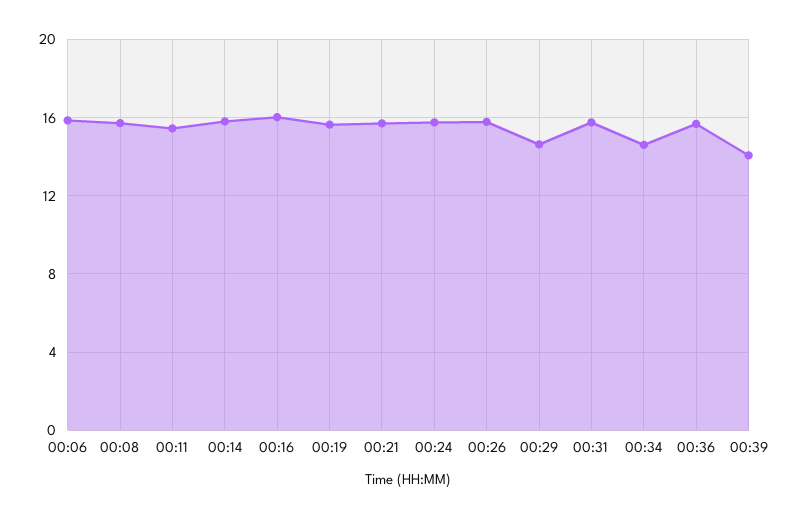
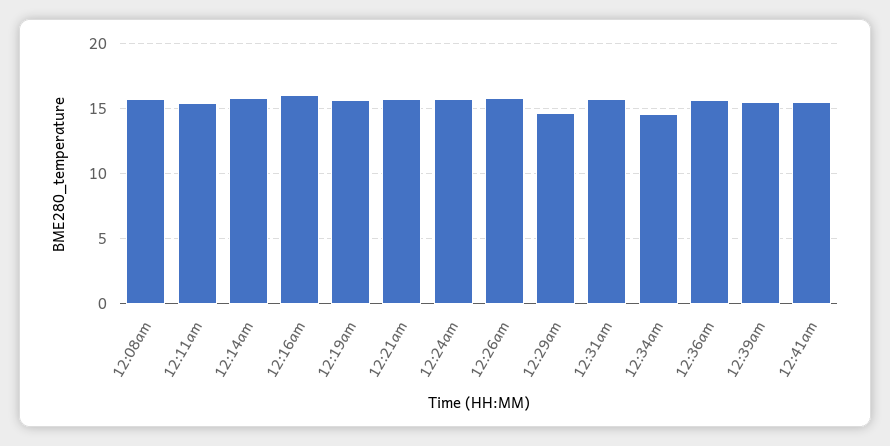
00:06: 16 -> none
00:39: 14 -> 15.5
12:41am: none -> 15.5

